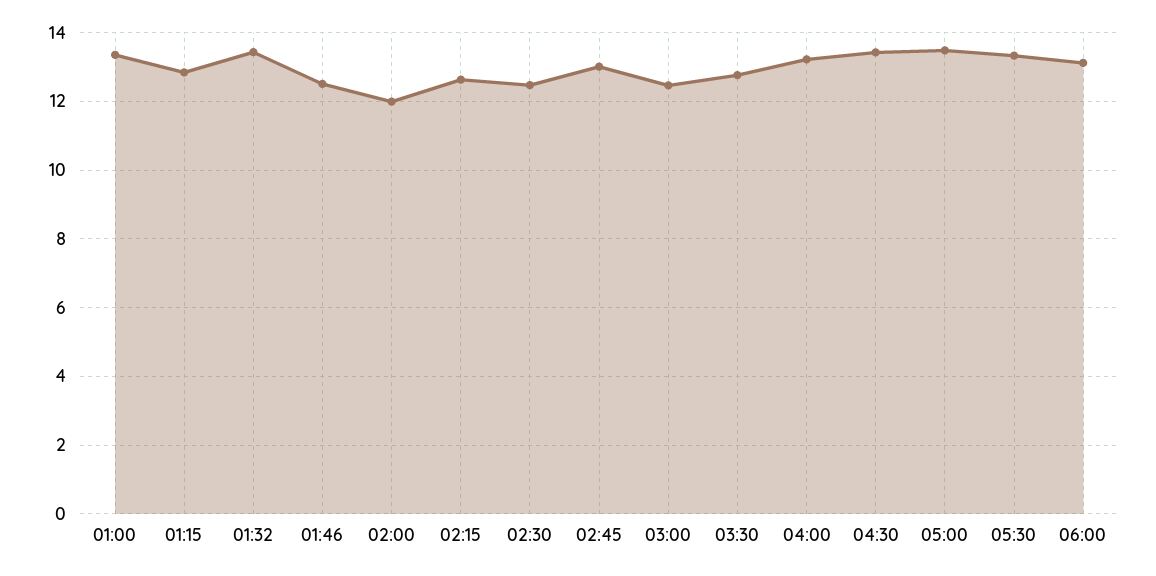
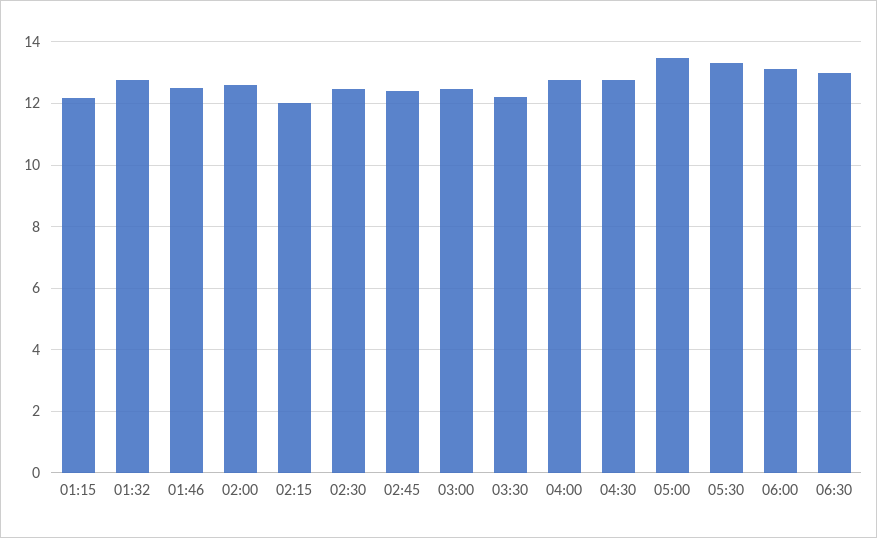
01:00: 13.4 -> none
01:15: 12.8 -> 12.2
01:32: 13.4 -> 12.8
02:00: 12 -> 12.6
02:15: 12.6 -> 12
02:45: 13 -> 12.4
03:30: 12.8 -> 12.2
04:00: 13.2 -> 12.8
04:30: 13.4 -> 12.8
06:30: none -> 13

